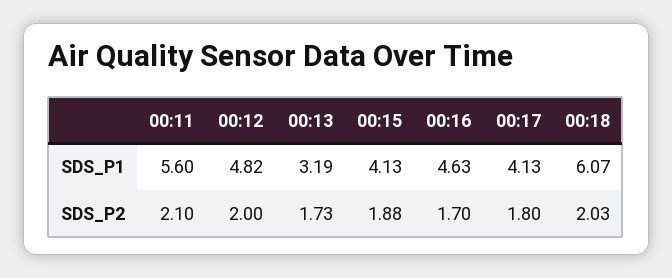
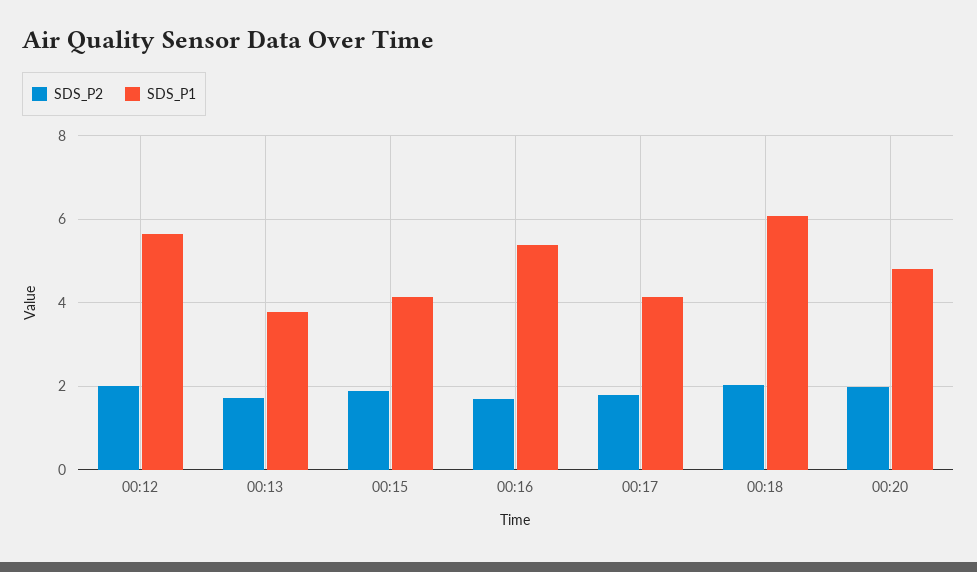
SDS_P1, 00:11: 5.6 -> none
SDS_P1, 00:12: 4.82 -> 5.6
SDS_P1, 00:13: 3.19 -> 3.8
SDS_P1, 00:16: 4.63 -> 5.4
SDS_P2, 00:11: 2.1 -> none
SDS_P2, 00:20: none -> 2
SDS_P1, 00:20: none -> 4.8

